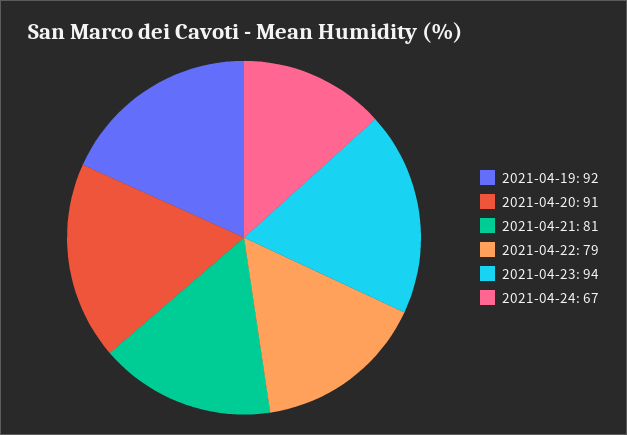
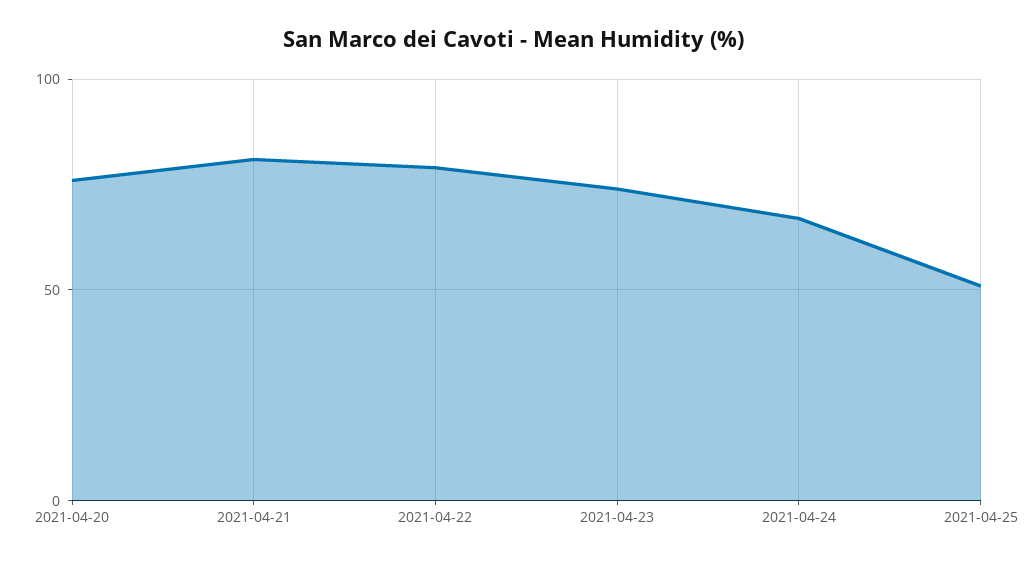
2021-04-19: 92 -> none
2021-04-20: 91 -> 75
2021-04-23: 94 -> 75
2021-04-25: none -> 50

